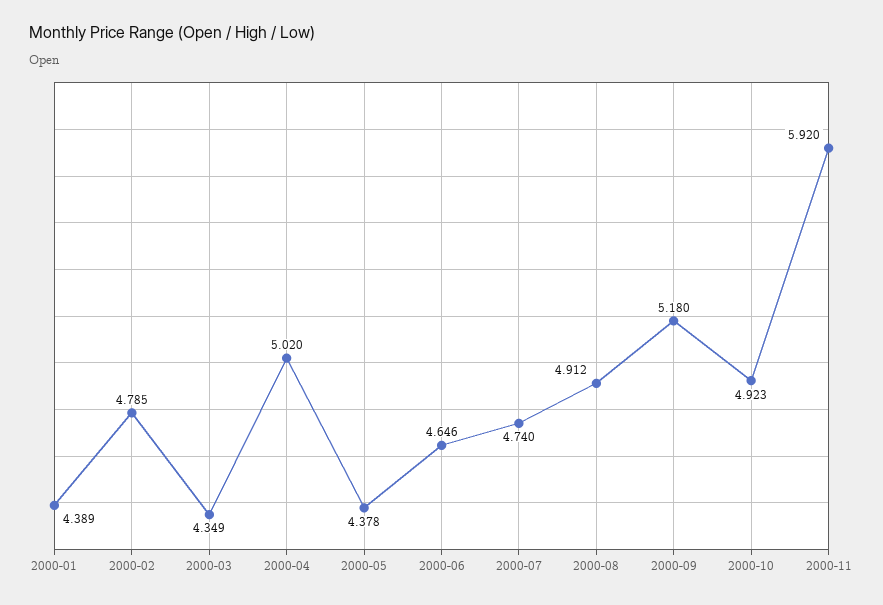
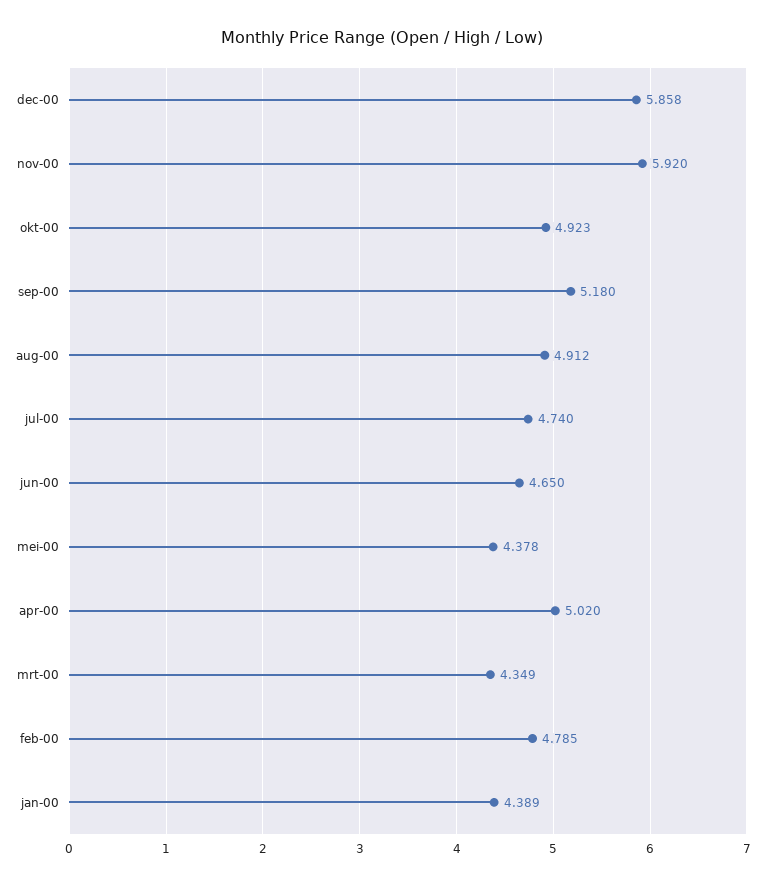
2000-06: 4.646 -> 4.65
dec-00: none -> 5.858

